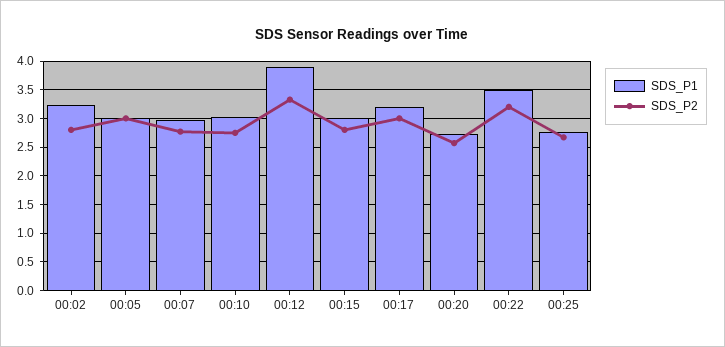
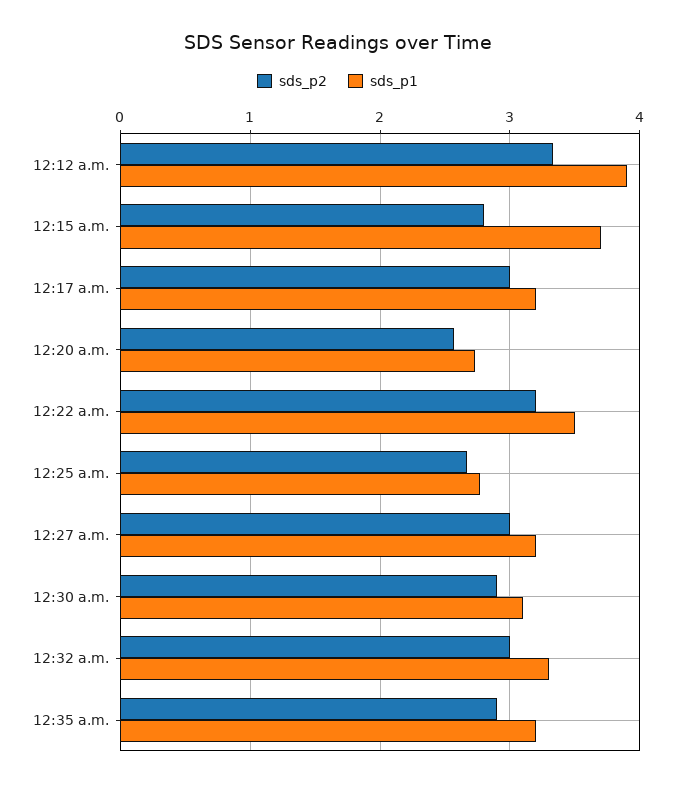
SDS_P1, 00:02: 3.25 -> none
SDS_P2, 00:02: 2.75 -> none
SDS_P1, 00:05: 3 -> none
SDS_P2, 00:05: 3 -> none
SDS_P1, 00:07: 3 -> none
SDS_P2, 00:07: 2.75 -> none
SDS_P1, 00:10: 3 -> none
SDS_P2, 00:10: 2.75 -> none
SDS_P1, 00:15: 3 -> 3.7
SDS_P2, 12:27 a.m.: none -> 3
SDS_P1, 12:27 a.m.: none -> 3.2
SDS_P2, 12:30 a.m.: none -> 2.9
SDS_P1, 12:30 a.m.: none -> 3.1
SDS_P2, 12:32 a.m.: none -> 3
SDS_P1, 12:32 a.m.: none -> 3.3
SDS_P2, 12:35 a.m.: none -> 2.9
SDS_P1, 12:35 a.m.: none -> 3.2

